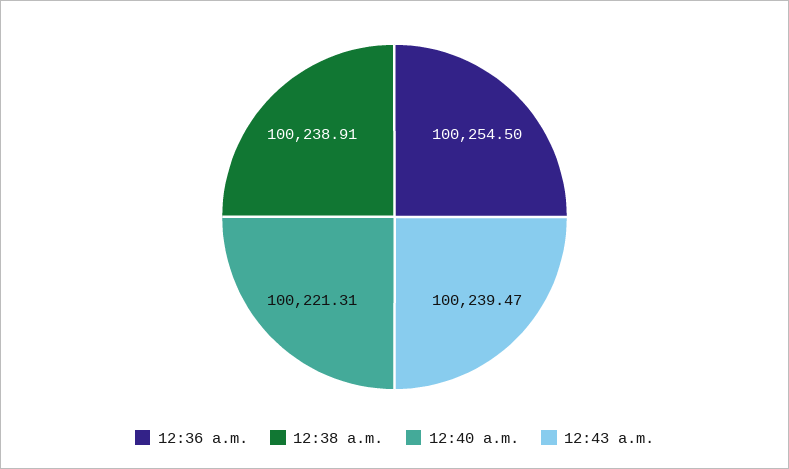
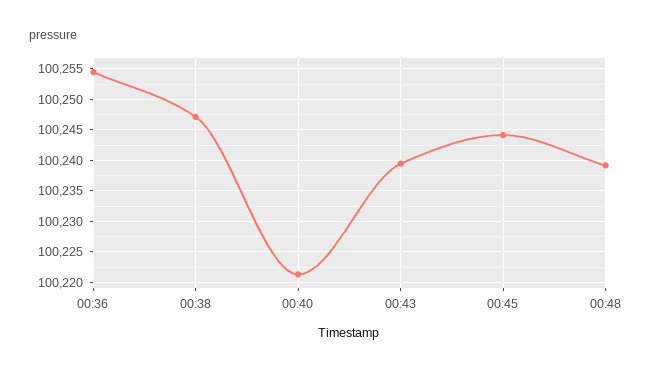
12:38 a.m.: 100238.91 -> 100247
00:45: none -> 100244
00:48: none -> 100239

